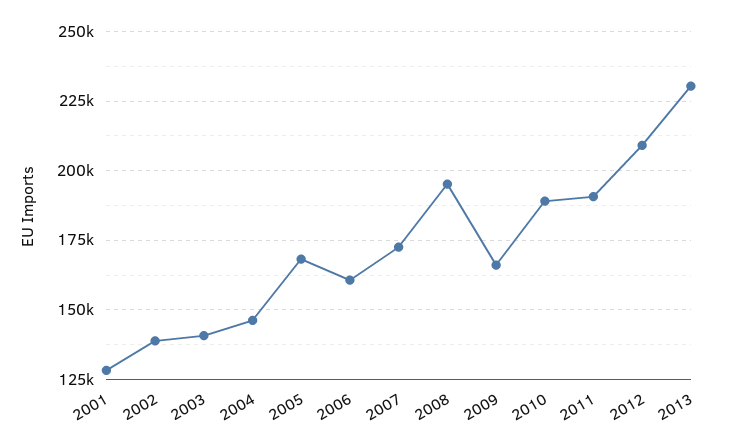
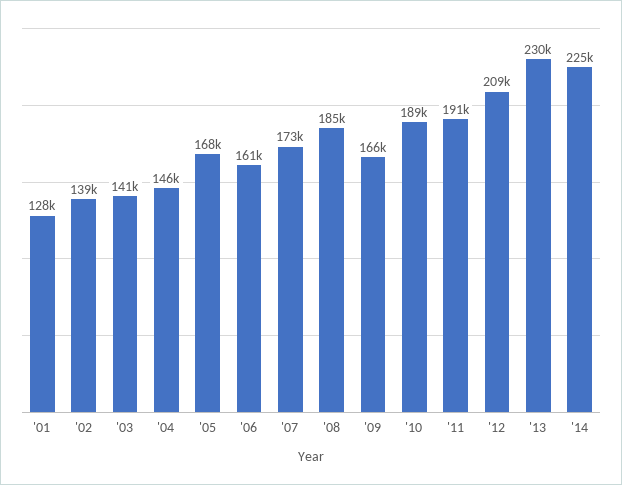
2008: 195000 -> 185000
'14: none -> 225000

